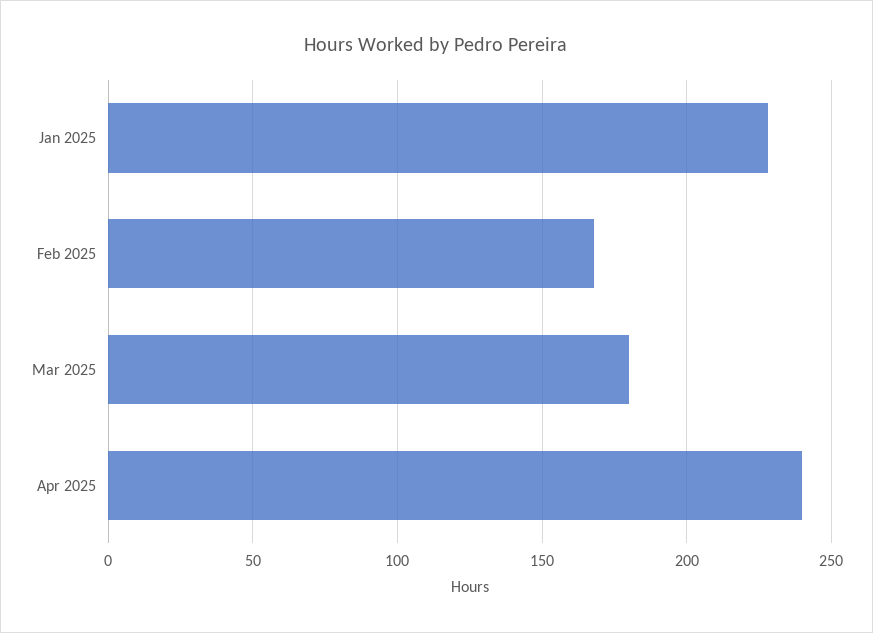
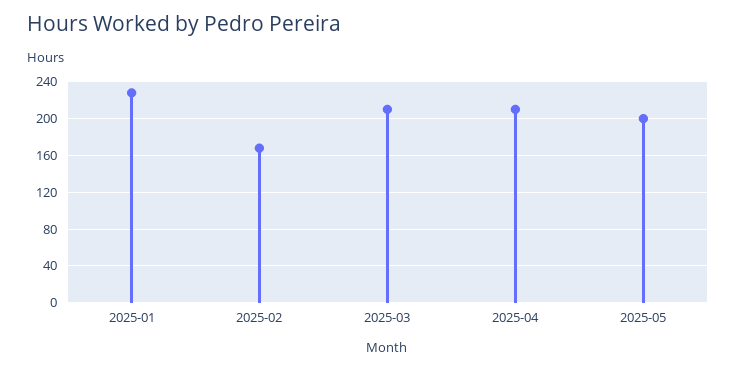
Mar 2025: 180 -> 210
Apr 2025: 240 -> 210
2025-05: none -> 200

